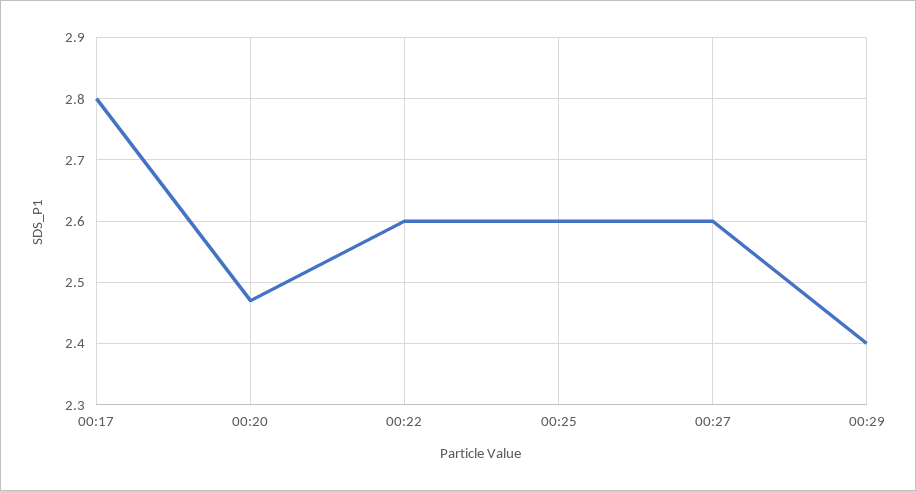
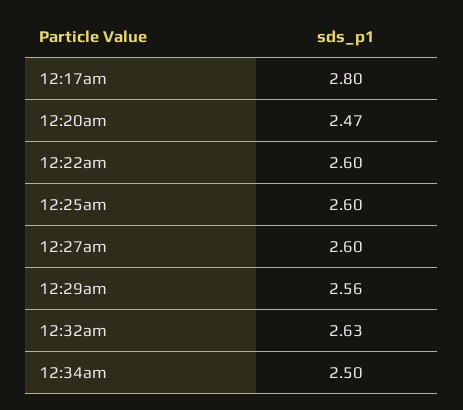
00:29: 2.4 -> 2.56
12:32am: none -> 2.63
12:34am: none -> 2.5

